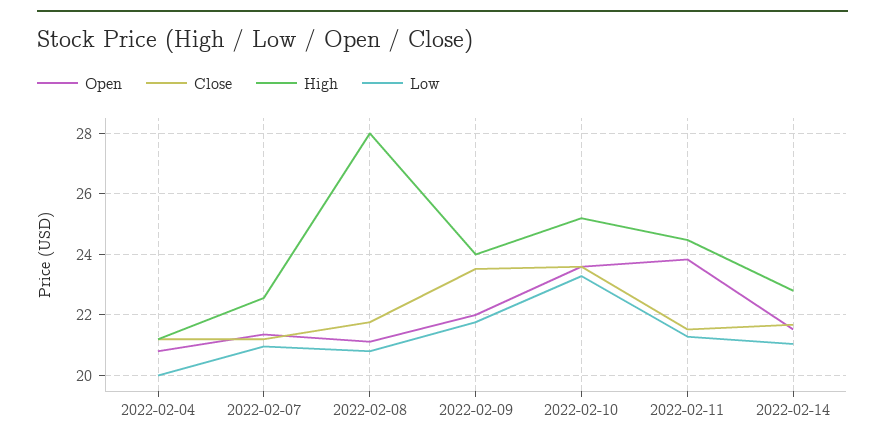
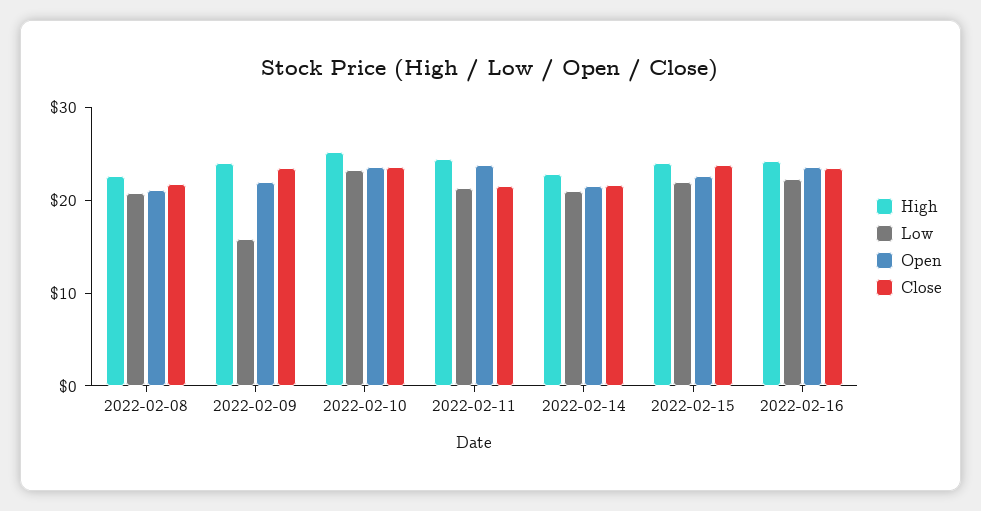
Open, 2022-02-04: 20.8 -> none
Close, 2022-02-04: 21.2 -> none
High, 2022-02-04: 21.2 -> none
Low, 2022-02-04: 20 -> none
Open, 2022-02-07: 21.4 -> none
Close, 2022-02-07: 21.2 -> none
High, 2022-02-07: 22.6 -> none
Low, 2022-02-07: 21 -> none
High, 2022-02-08: 28 -> 22
Low, 2022-02-09: 21.8 -> 16
High, 2022-02-15: none -> 24
Low, 2022-02-15: none -> 22
Open, 2022-02-15: none -> 22
Close, 2022-02-15: none -> 24
High, 2022-02-16: none -> 24
Low, 2022-02-16: none -> 22
Open, 2022-02-16: none -> 24
Close, 2022-02-16: none -> 24

